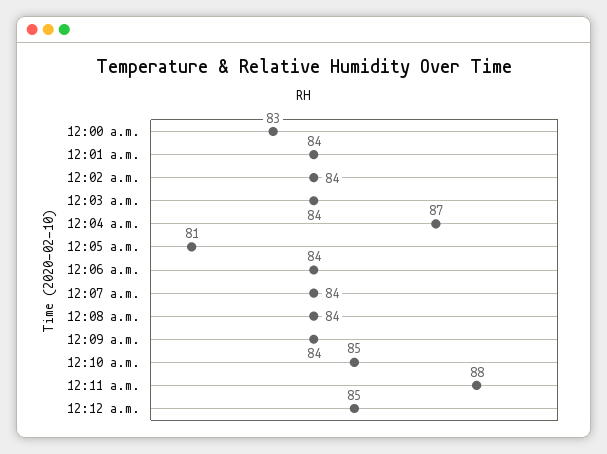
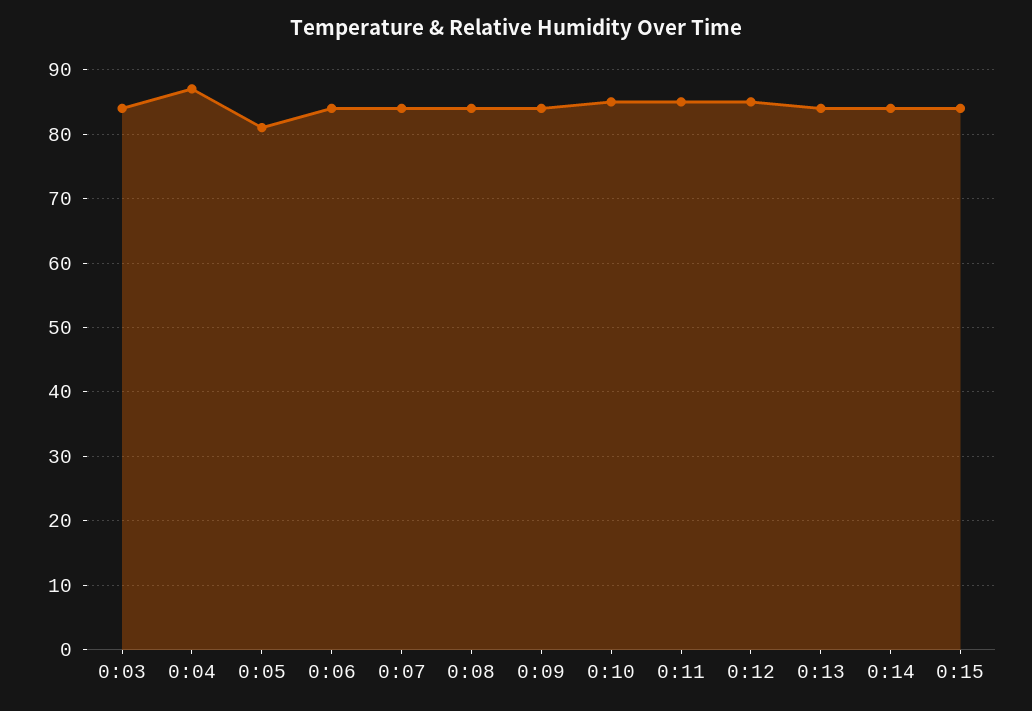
12:00 a.m.: 83 -> none
12:01 a.m.: 84 -> none
12:02 a.m.: 84 -> none
12:11 a.m.: 88 -> 85
0:13: none -> 84
0:14: none -> 84
0:15: none -> 84

